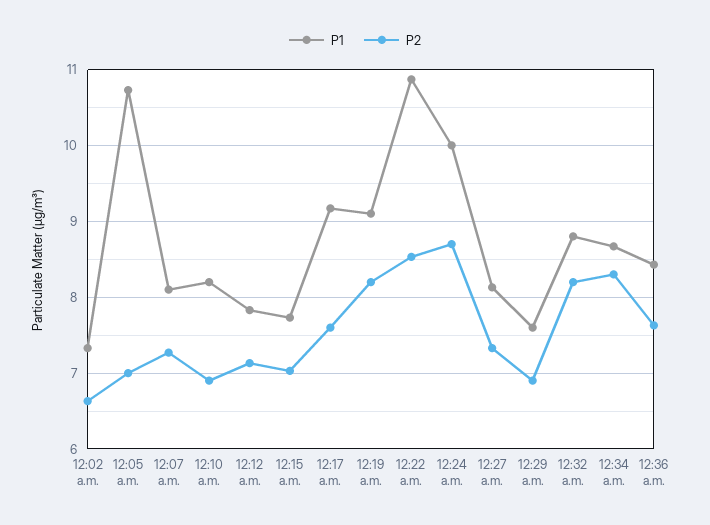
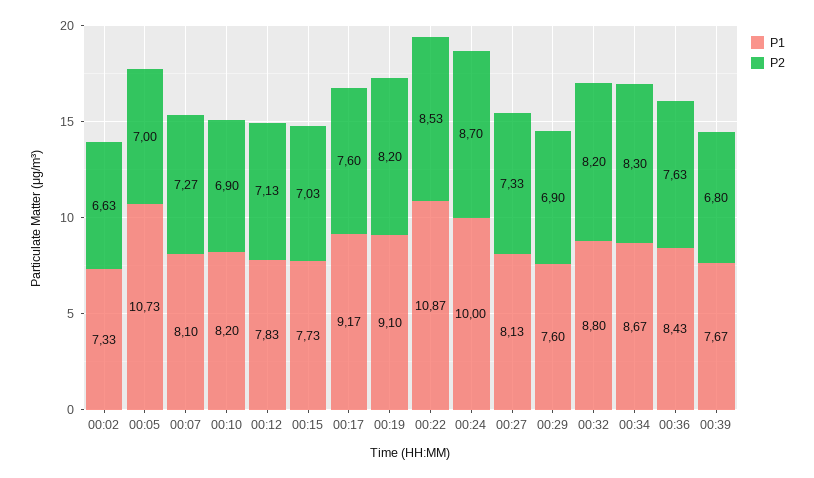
P1, 00:39: none -> 7.67
P2, 00:39: none -> 6.8

